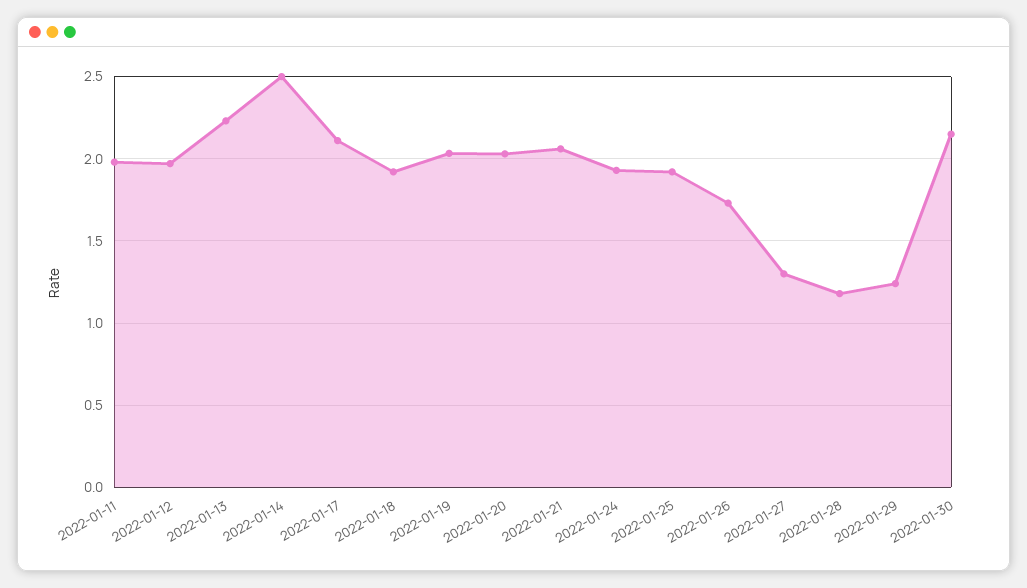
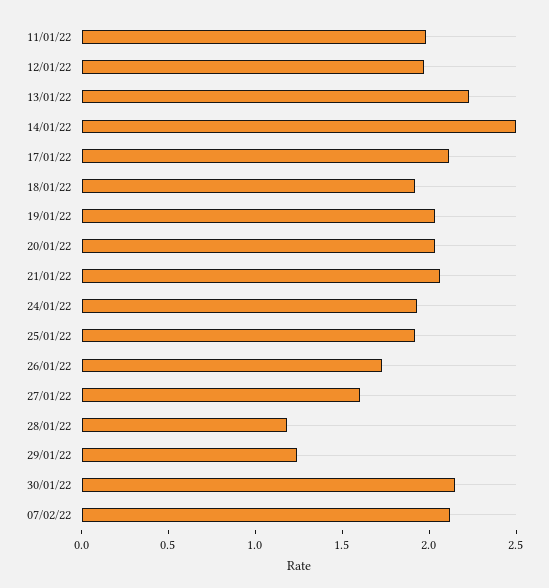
2022-01-27: 1.3 -> 1.6
07/02/22: none -> 2.1

